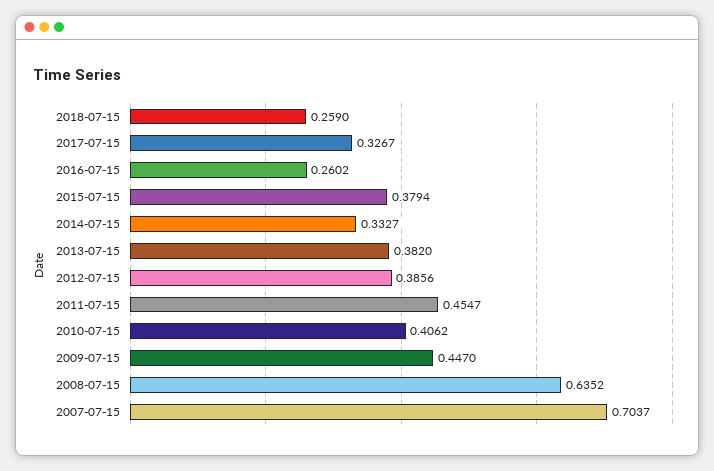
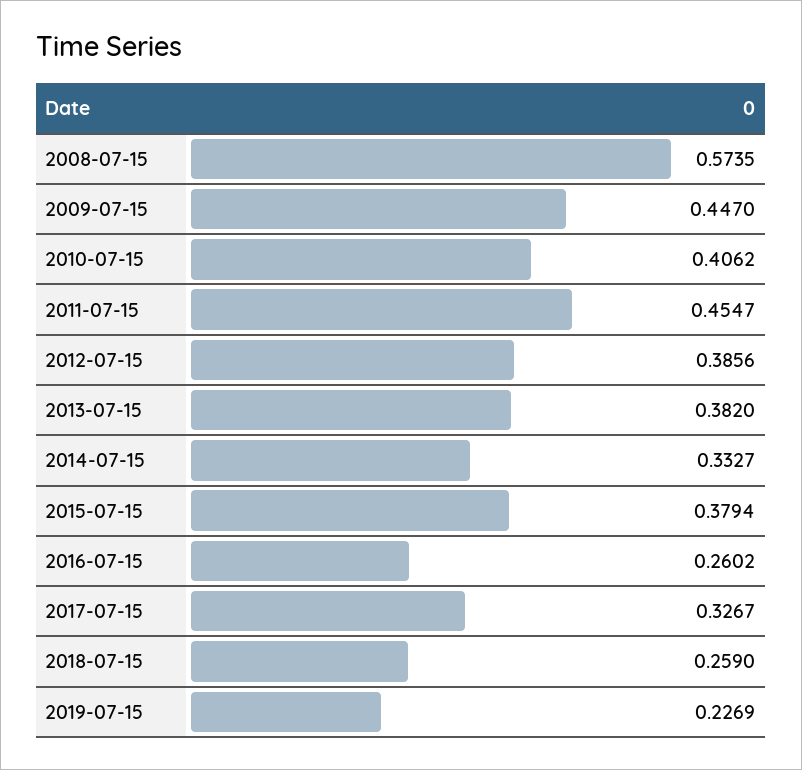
2008-07-15: 0.6352 -> 0.5735
2007-07-15: 0.7037 -> none
2019-07-15: none -> 0.2269

